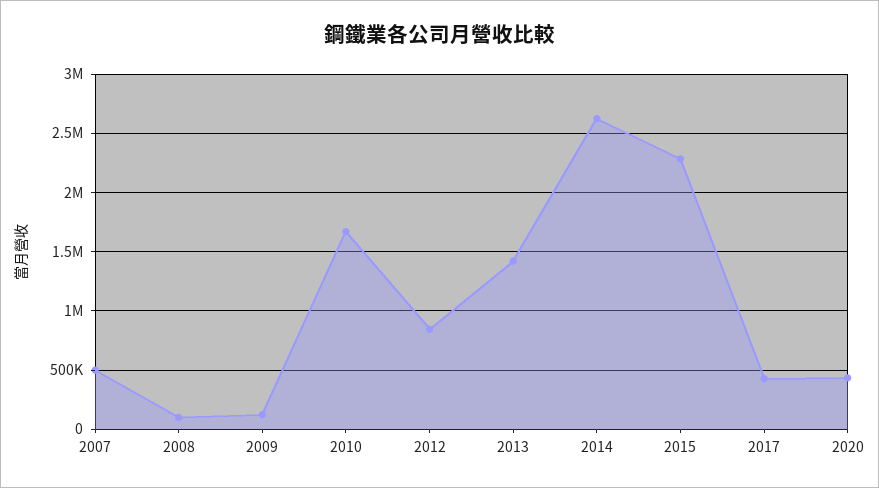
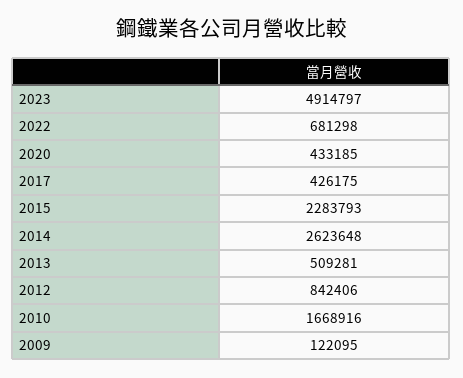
2007: 500000 -> none
2008: 100000 -> none
2013: 1400000 -> 509281
2023: none -> 4914797
2022: none -> 681298

